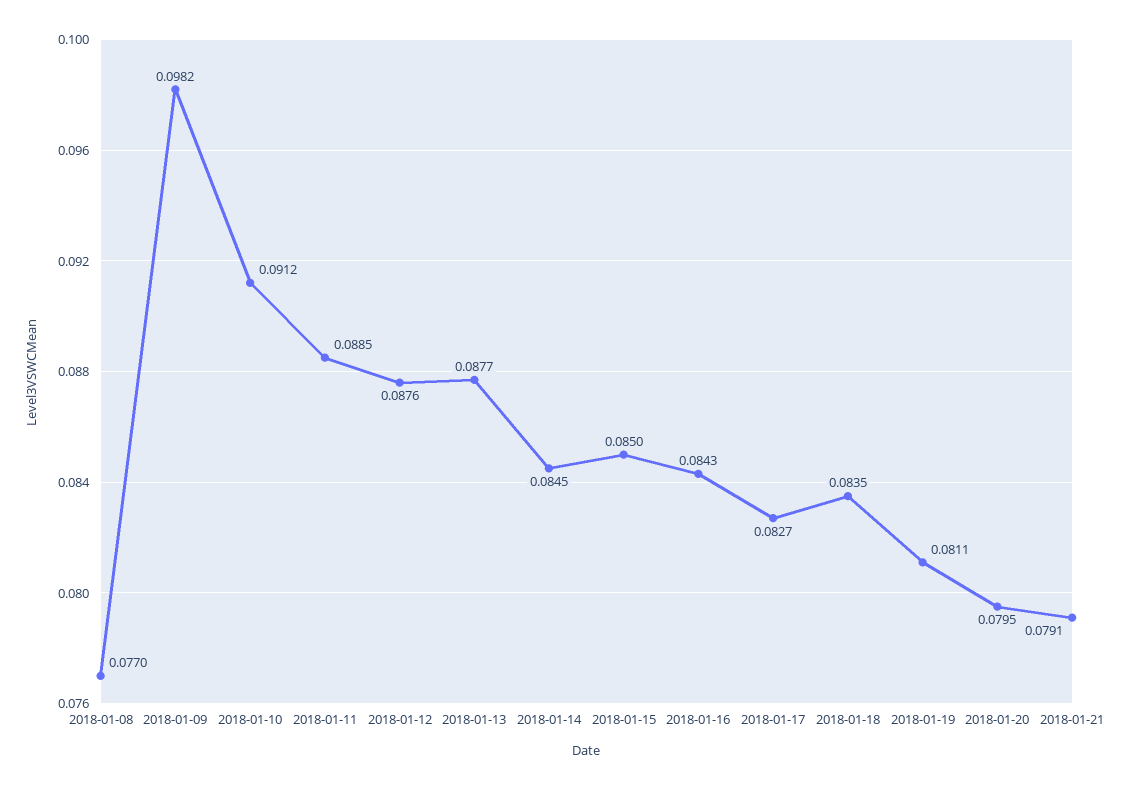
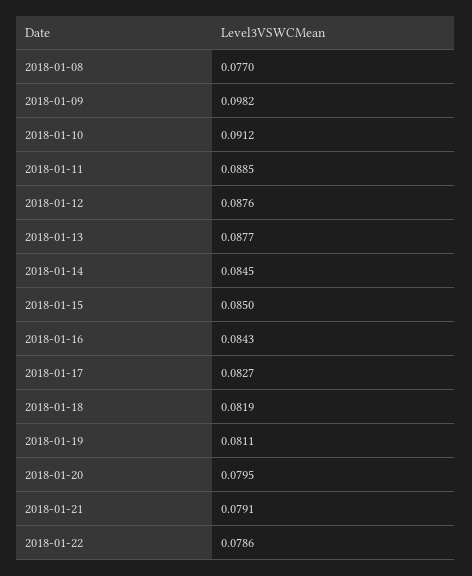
2018-01-18: 0.0835 -> 0.0819
2018-01-22: none -> 0.0786

